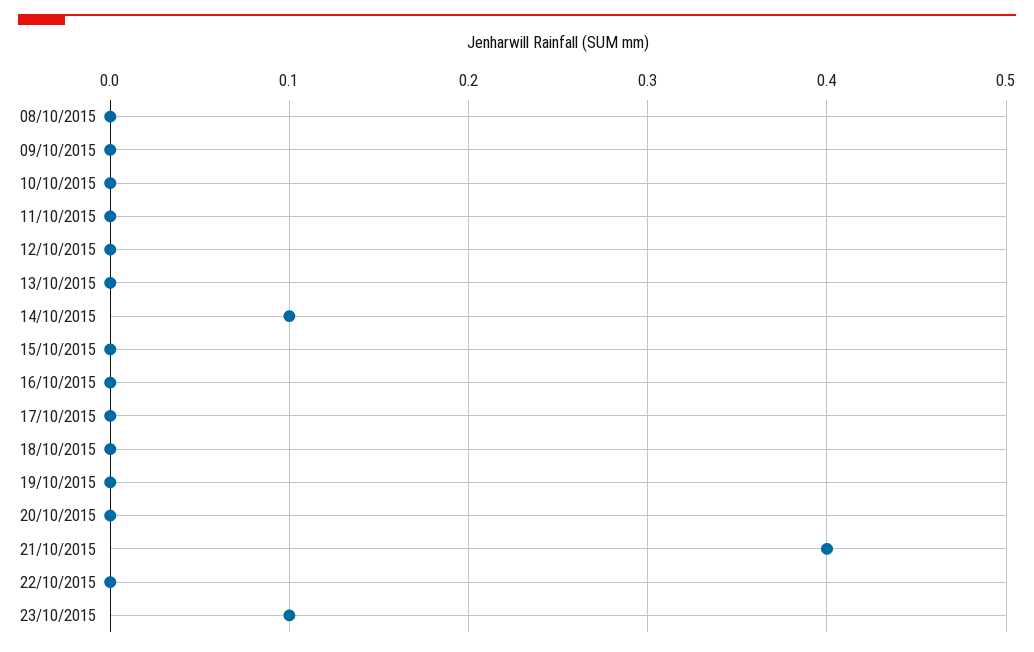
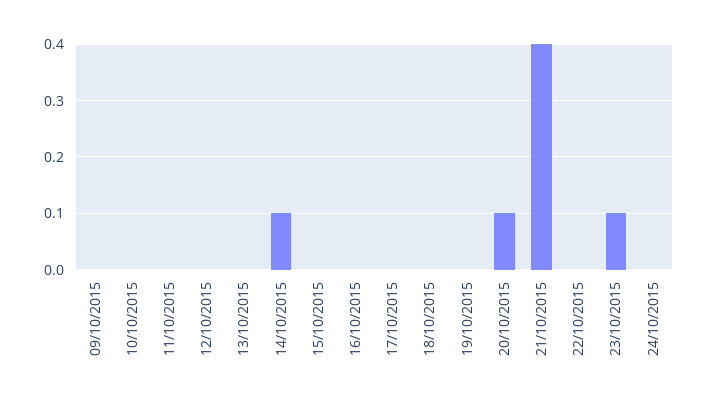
08/10/2015: 0 -> none
20/10/2015: 0 -> 0.1
24/10/2015: none -> 0

